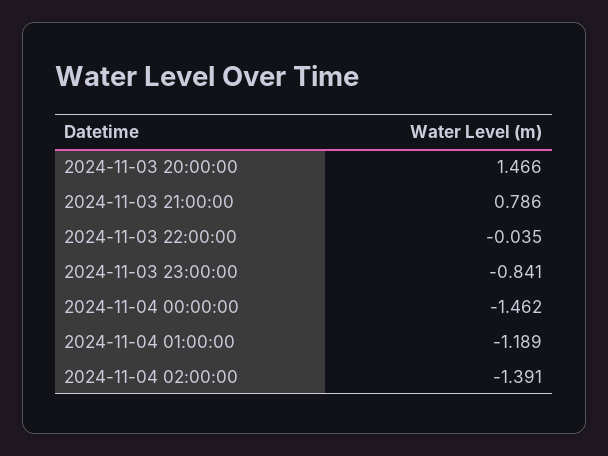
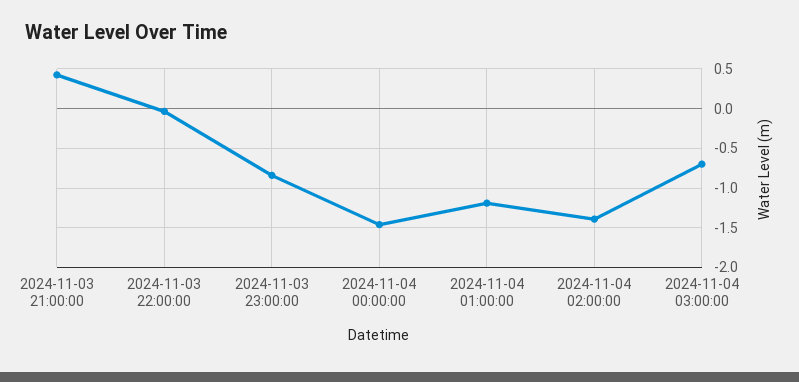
2024-11-03 20:00:00: 1.466 -> none
2024-11-03 21:00:00: 0.786 -> 0.4
2024-11-04 03:00:00: none -> -0.7

